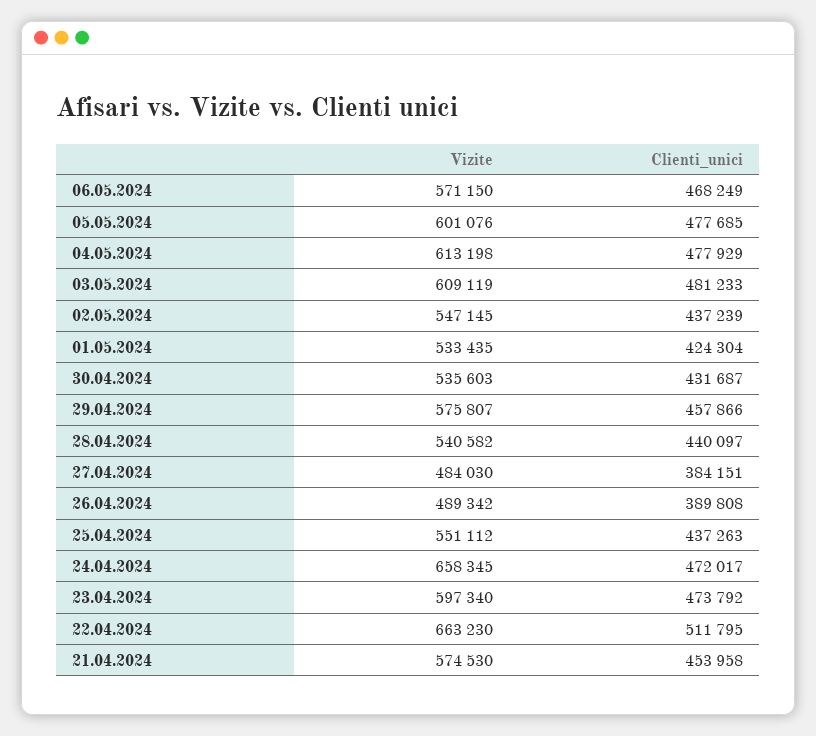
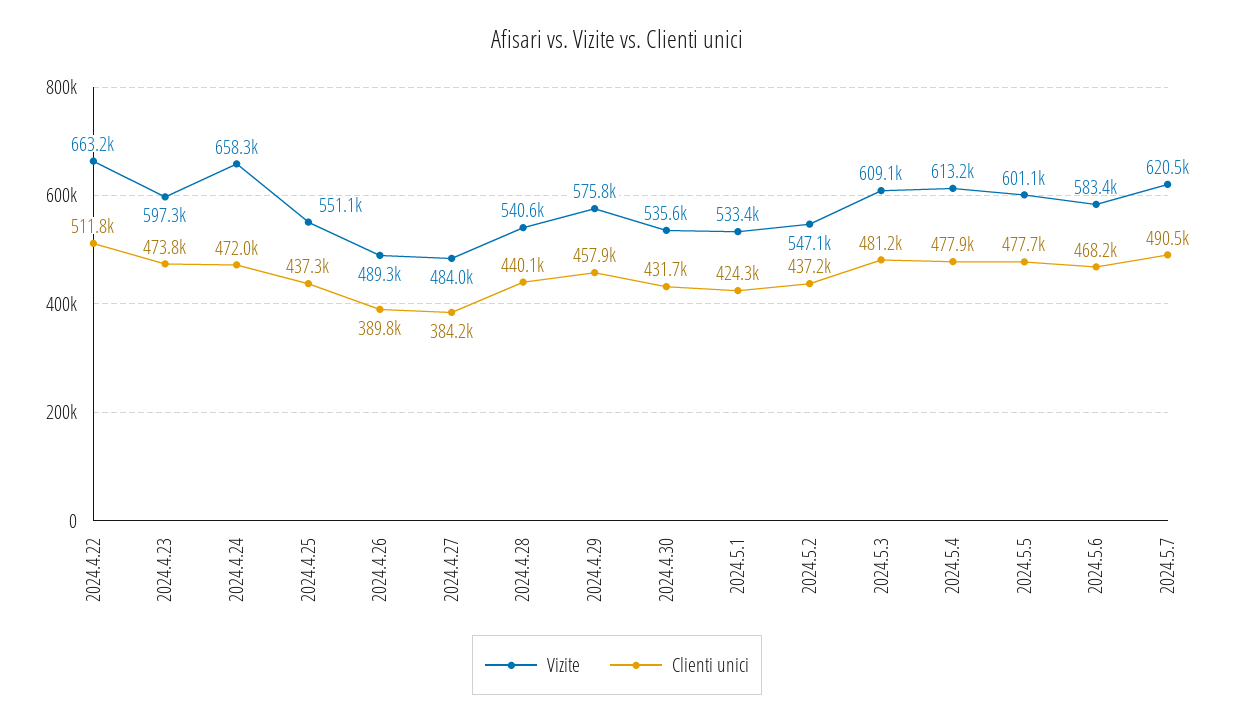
Vizite, 06.05.2024: 571150 -> 583400
Vizite, 21.04.2024: 574530 -> none
Clienti_unici, 21.04.2024: 453958 -> none
Vizite, 2024.5.7: none -> 620500
Clienti_unici, 2024.5.7: none -> 490500

